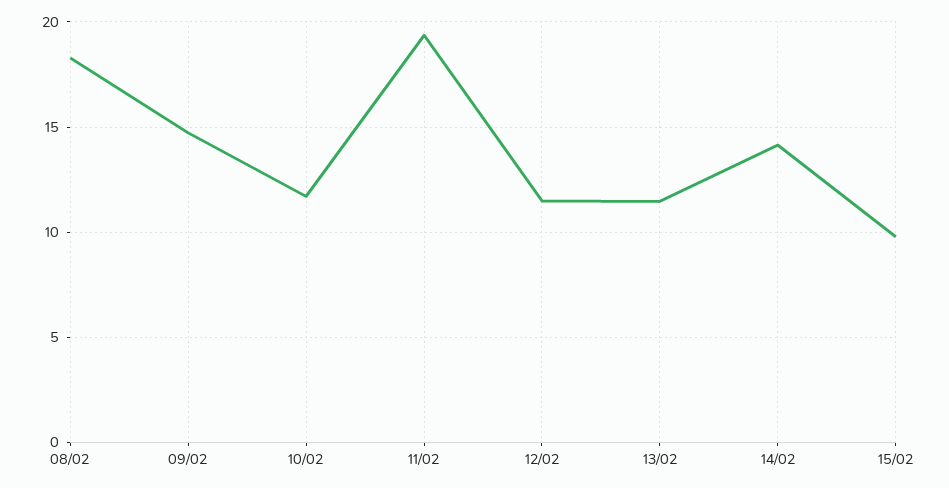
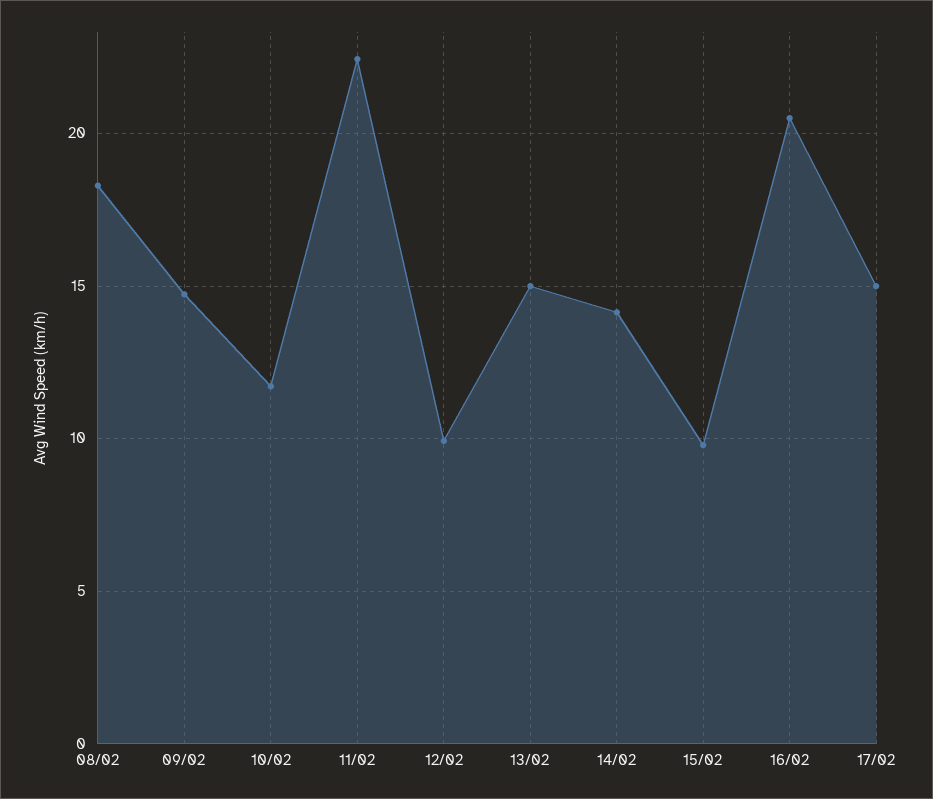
11/02: 19.5 -> 22.5
12/02: 11.5 -> 10
13/02: 11.5 -> 15
16/02: none -> 20.5
17/02: none -> 15

